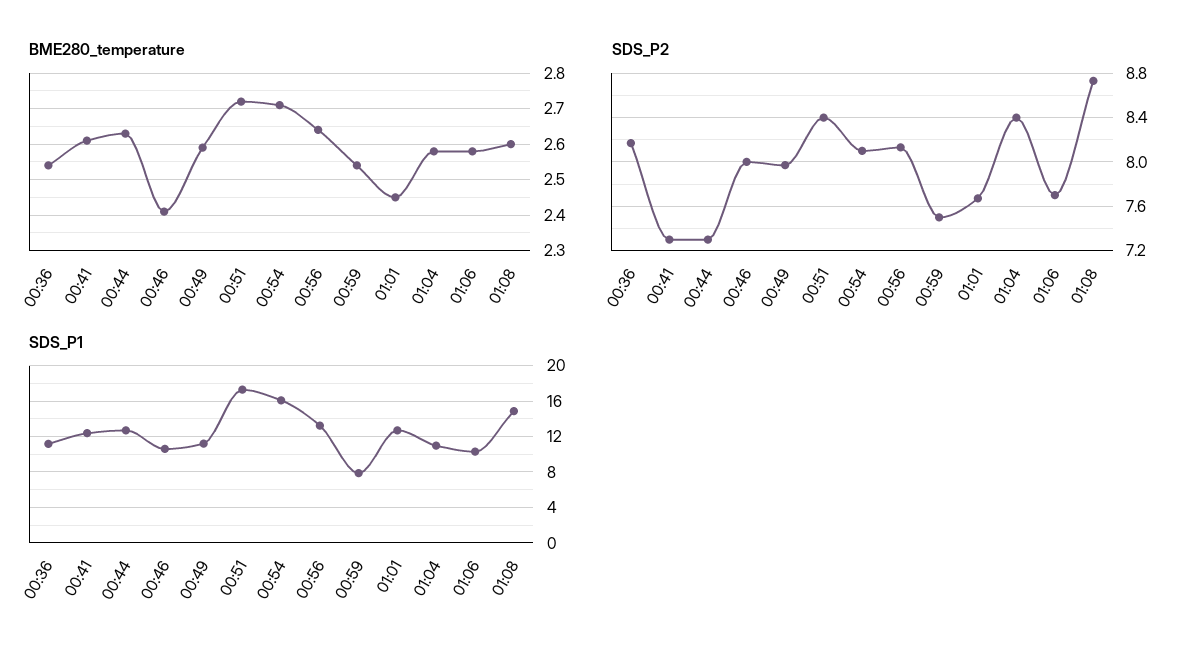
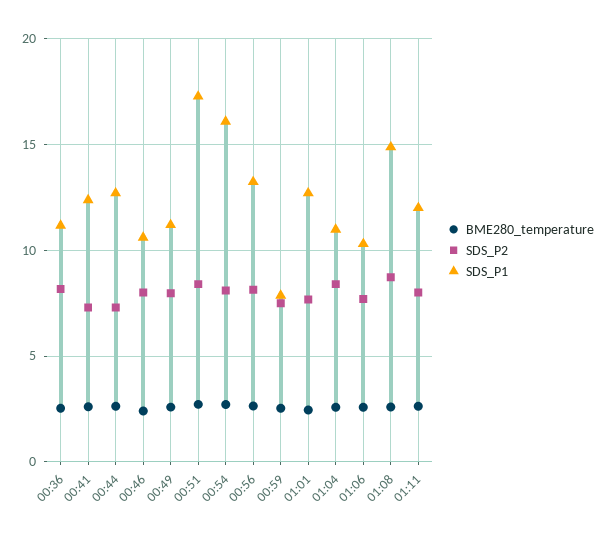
BME280_temperature, 01:11: none -> 2.5
SDS_P2, 01:11: none -> 8
SDS_P1, 01:11: none -> 12

